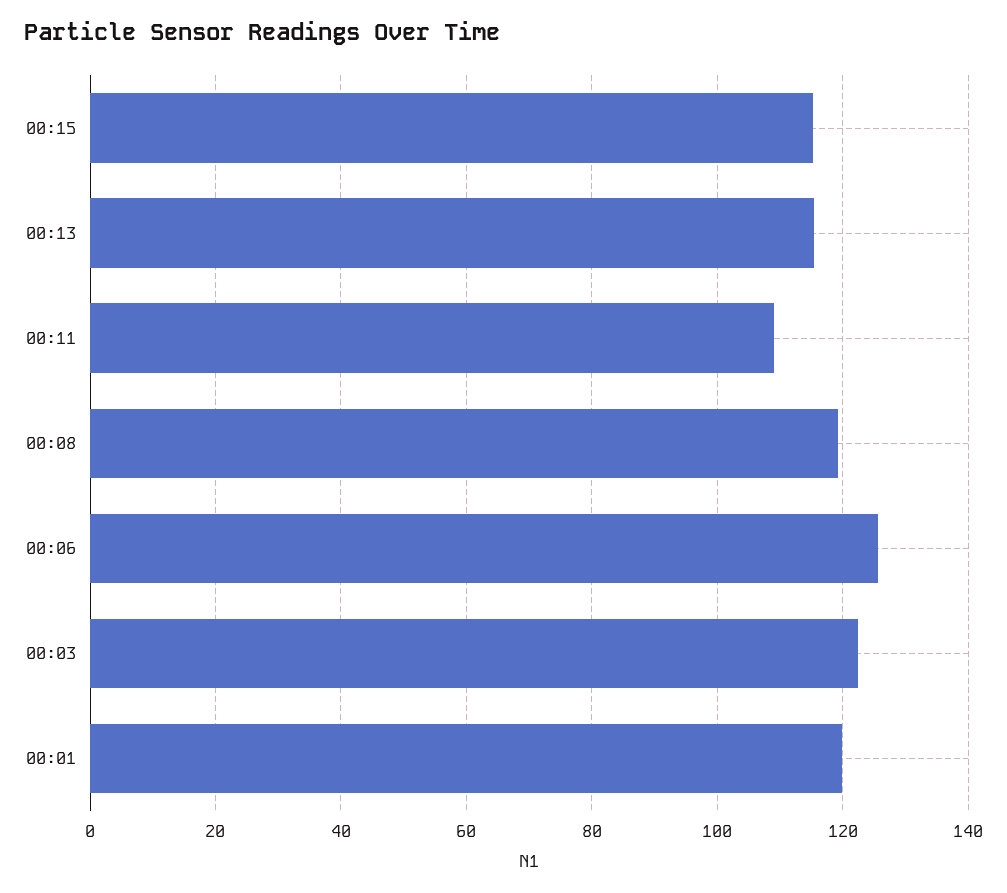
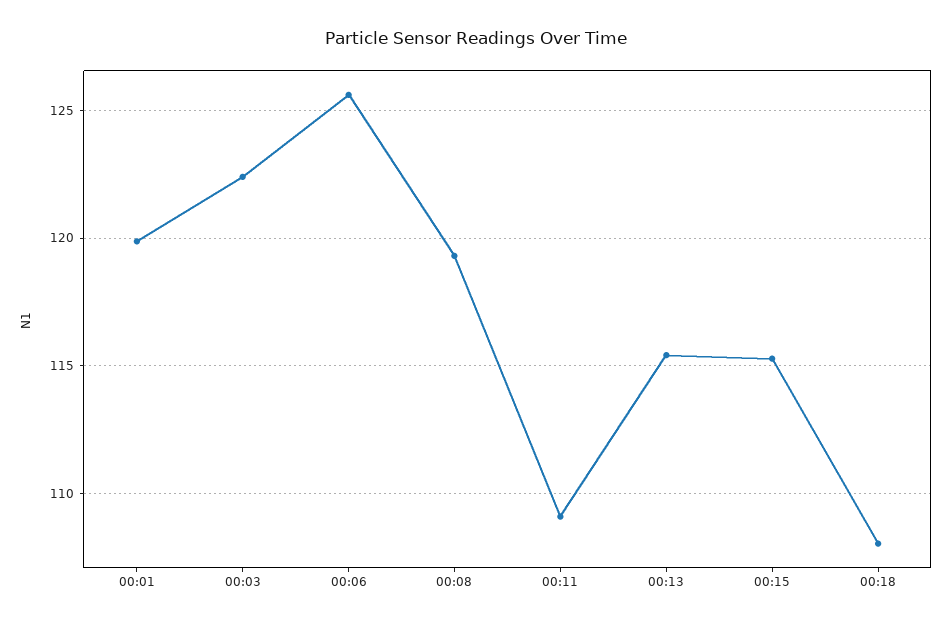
00:18: none -> 108

